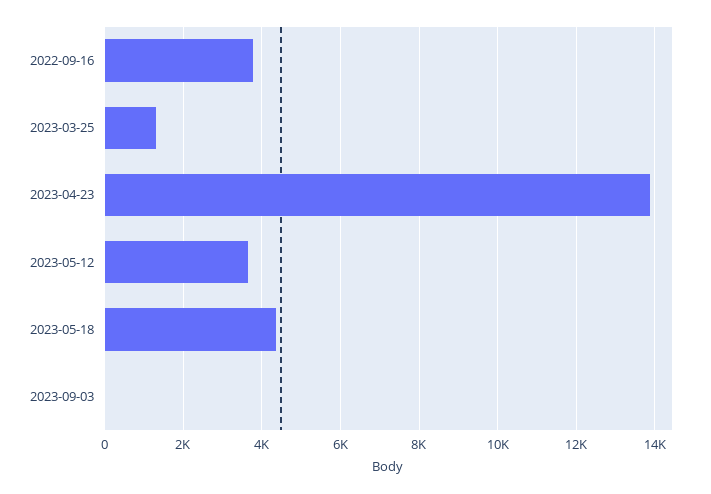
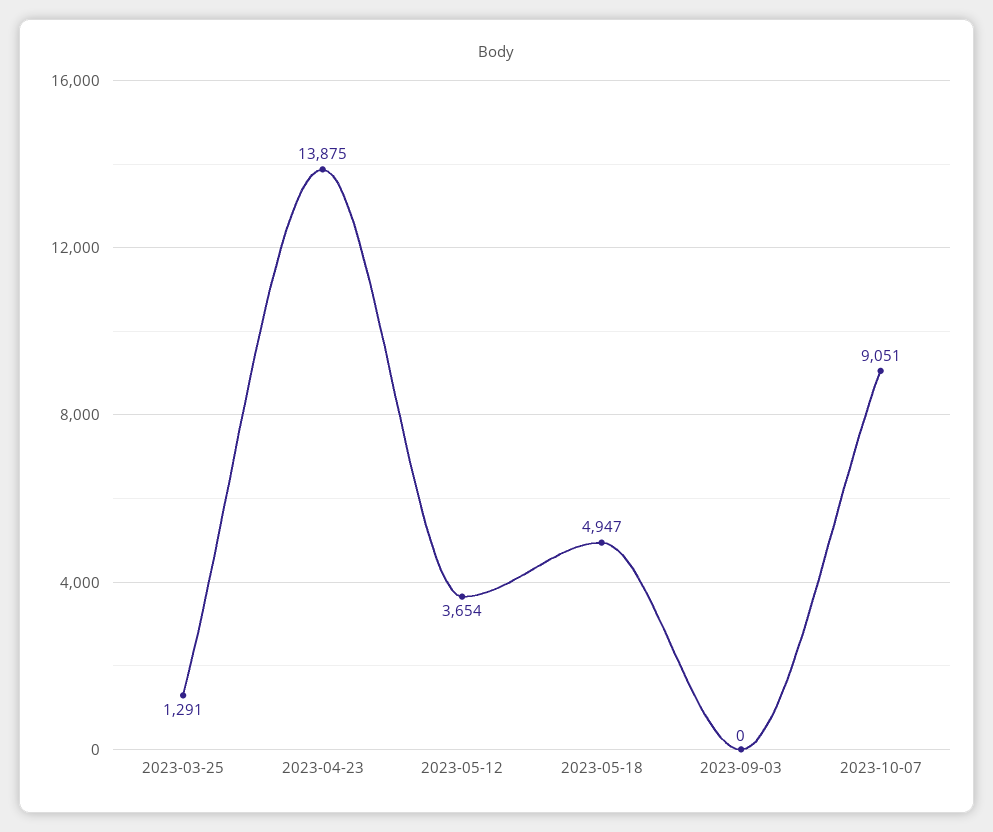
2022-09-16: 3800 -> none
2023-05-18: 4400 -> 4947
2023-10-07: none -> 9051

